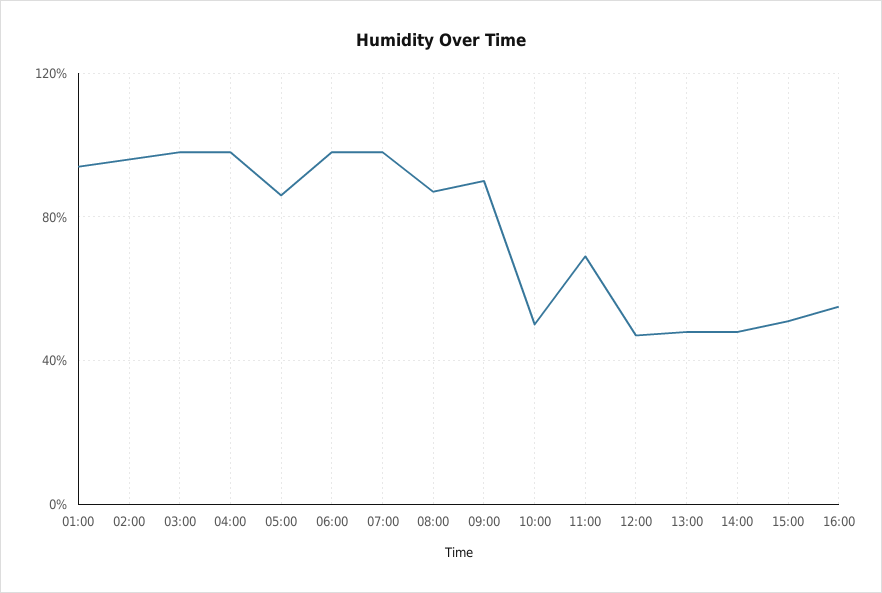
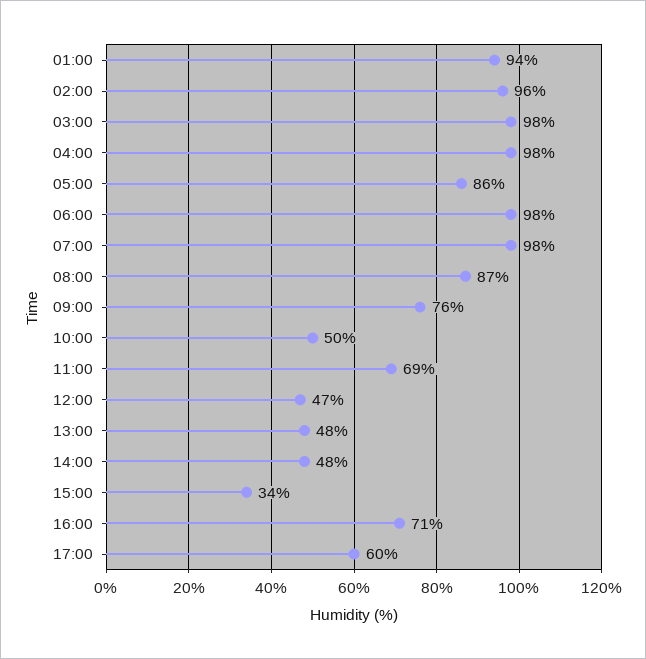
09:00: 90 -> 76
15:00: 50 -> 34
16:00: 55 -> 71
17:00: none -> 60

